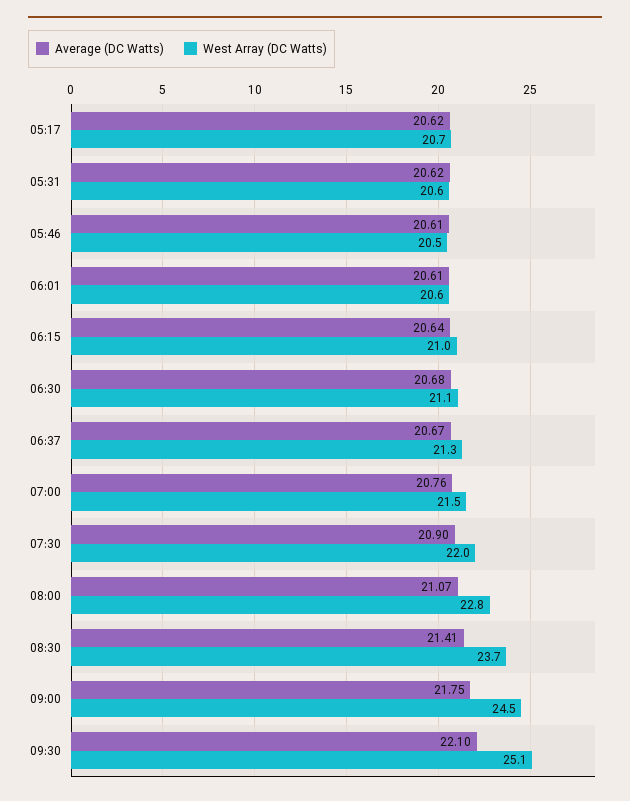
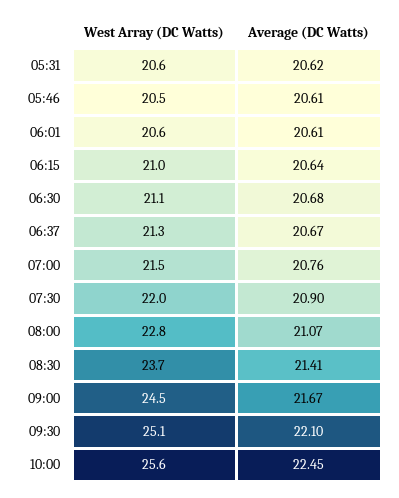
Average (DC Watts), 05:17: 20.62 -> none
West Array (DC Watts), 05:17: 20.7 -> none
Average (DC Watts), 09:00: 21.75 -> 21.67
West Array (DC Watts), 10:00: none -> 25.6
Average (DC Watts), 10:00: none -> 22.45

